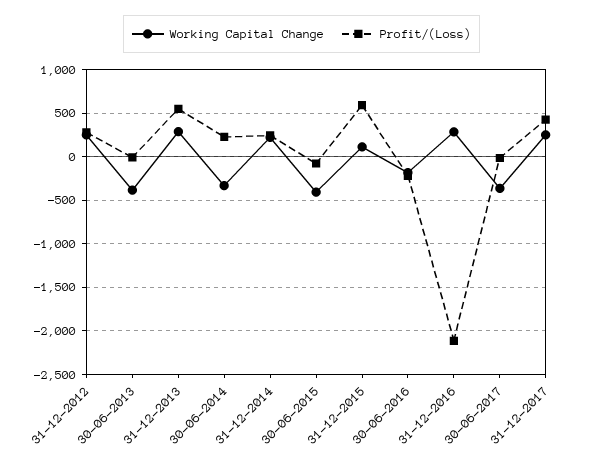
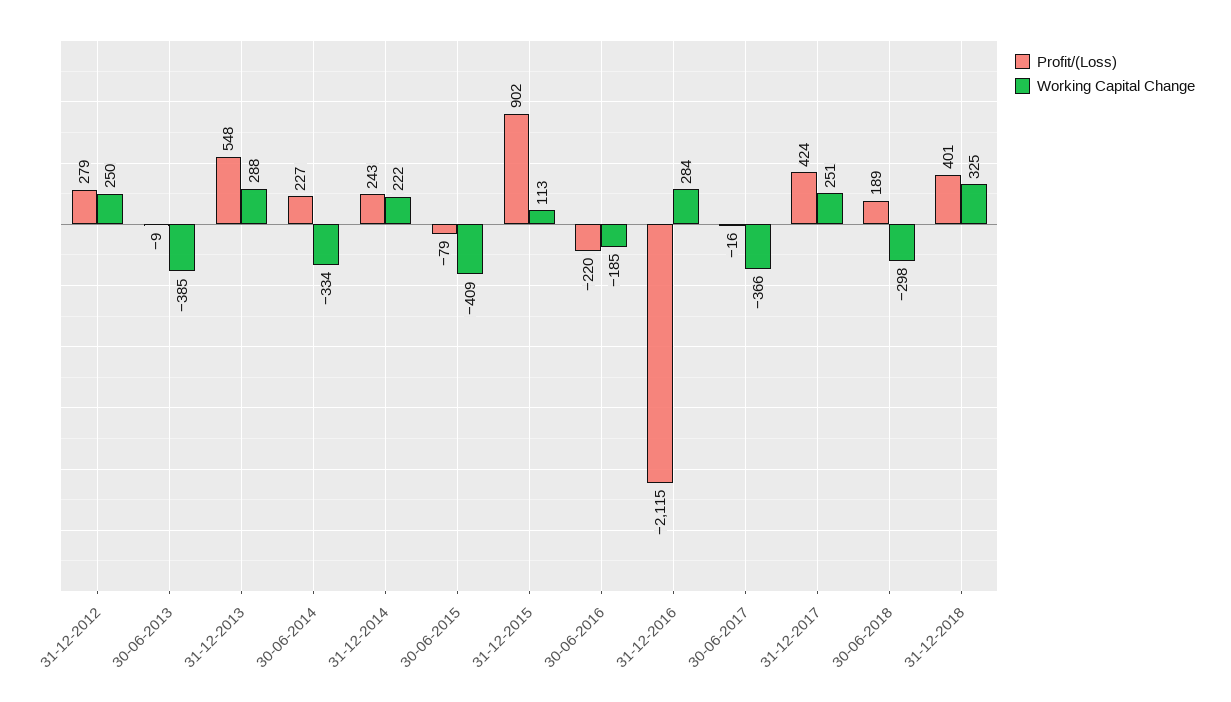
Profit/(Loss), 31-12-2015: 600 -> 902
Profit/(Loss), 30-06-2018: none -> 189
Working Capital Change, 30-06-2018: none -> -298
Profit/(Loss), 31-12-2018: none -> 401
Working Capital Change, 31-12-2018: none -> 325

